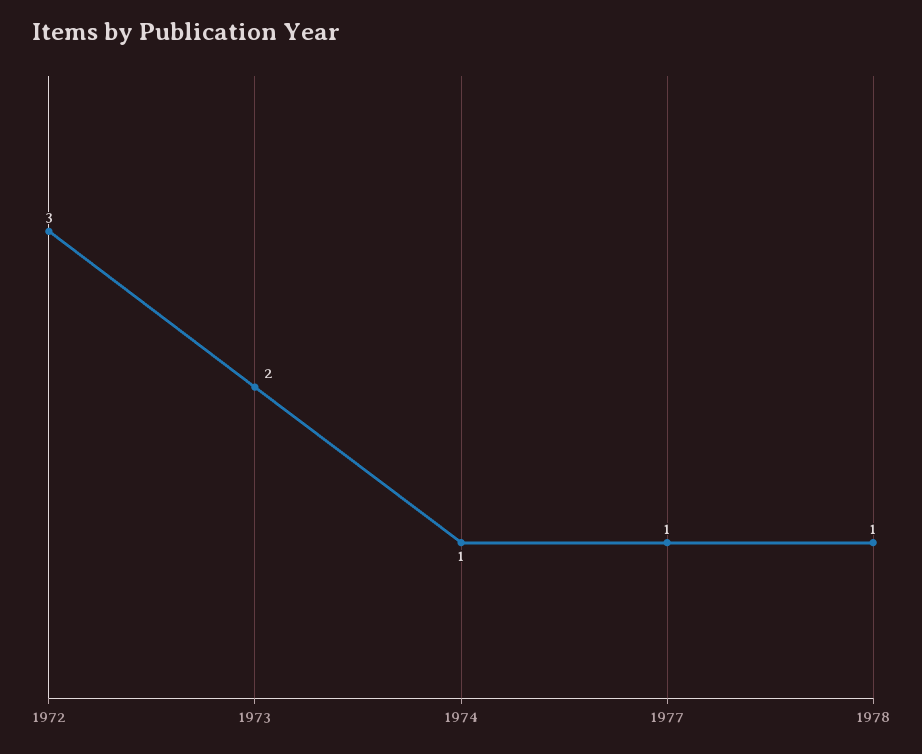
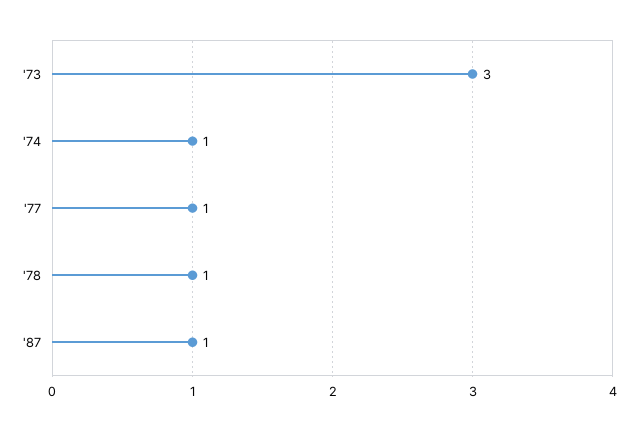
1972: 3 -> none
1973: 2 -> 3
'87: none -> 1

